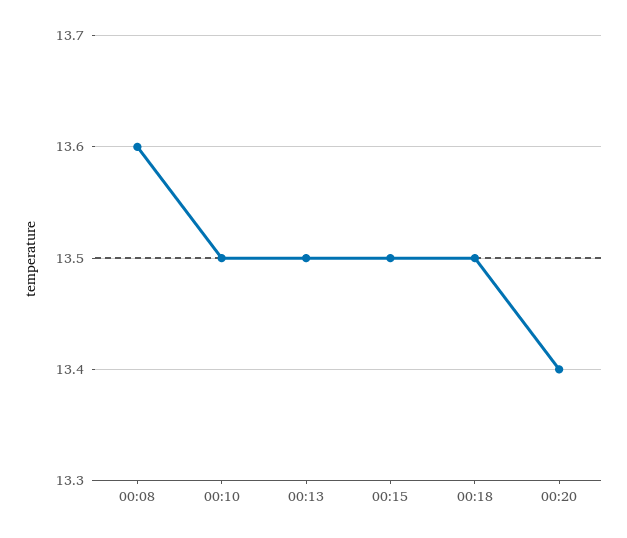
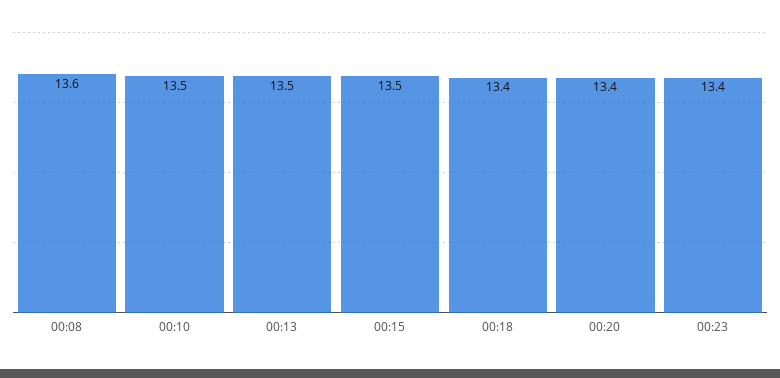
00:18: 13.5 -> 13.4
00:23: none -> 13.4

